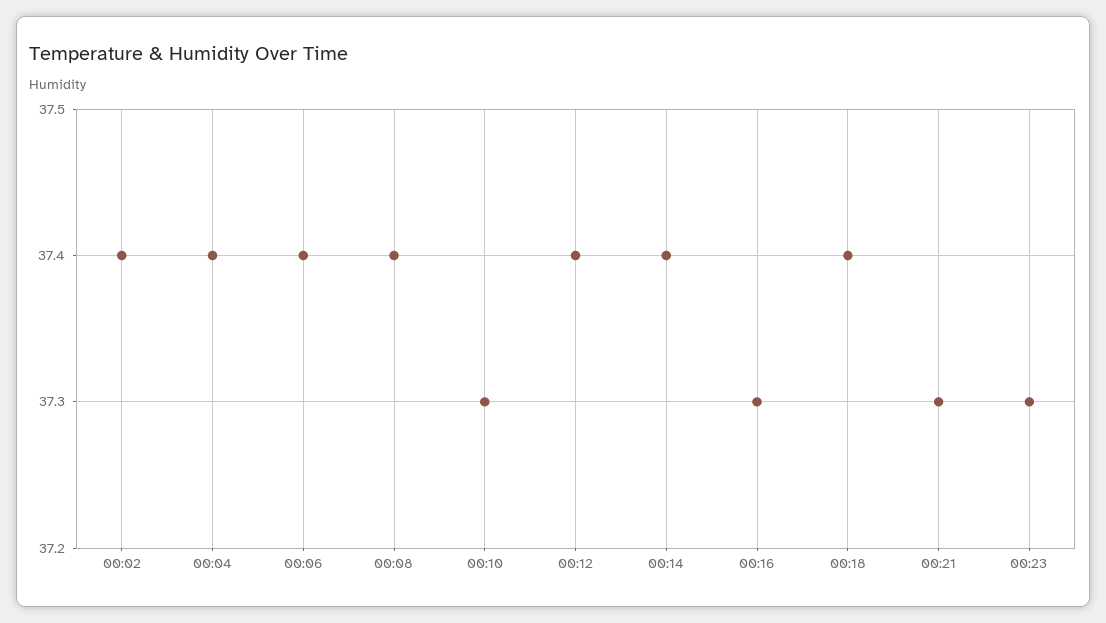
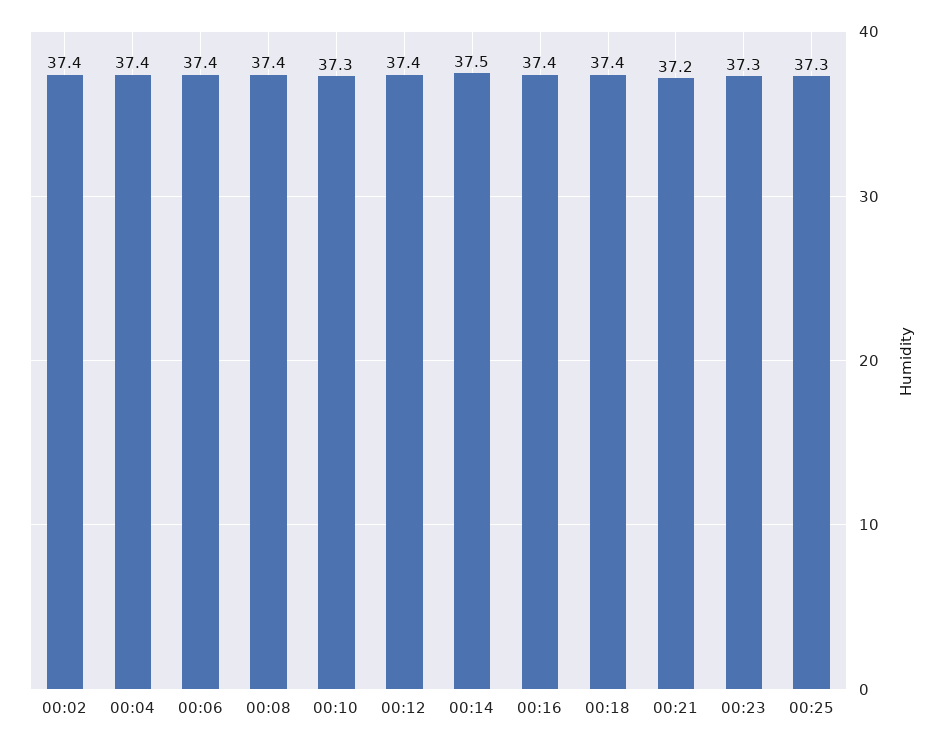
00:14: 37.4 -> 37.5
00:16: 37.3 -> 37.4
00:21: 37.3 -> 37.2
00:25: none -> 37.3

